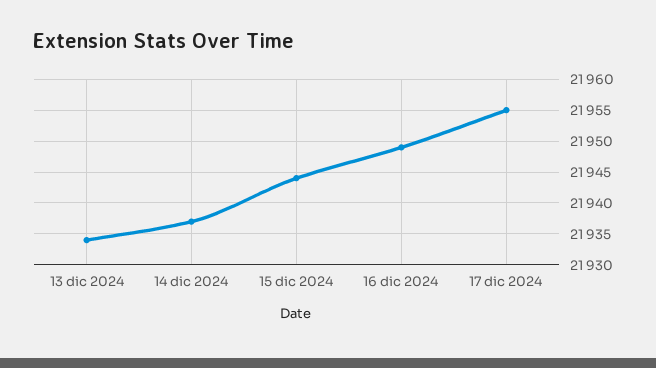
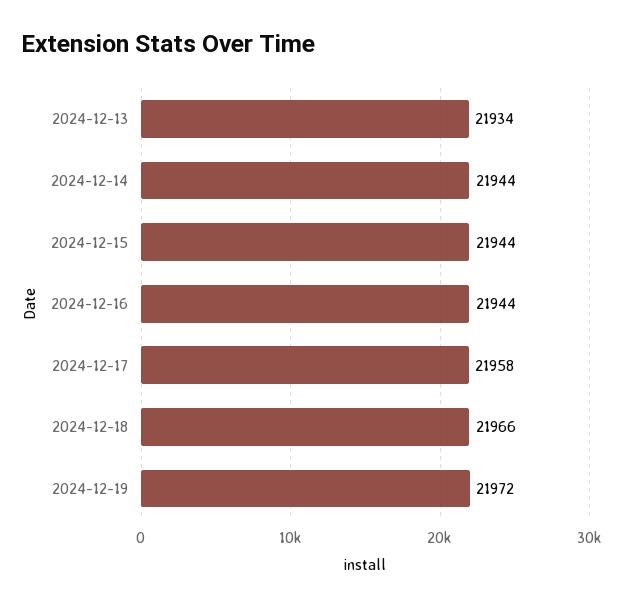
14 dic 2024: 21937 -> 21944
16 dic 2024: 21949 -> 21944
17 dic 2024: 21955 -> 21958
2024-12-18: none -> 21966
2024-12-19: none -> 21972

